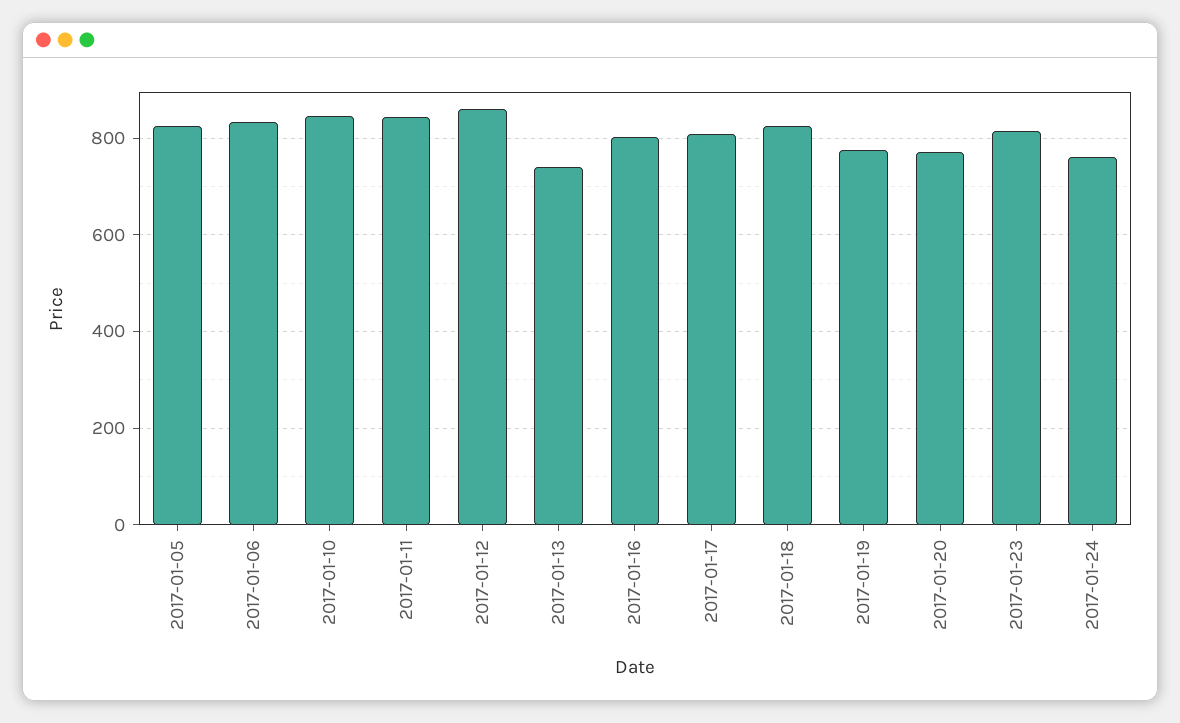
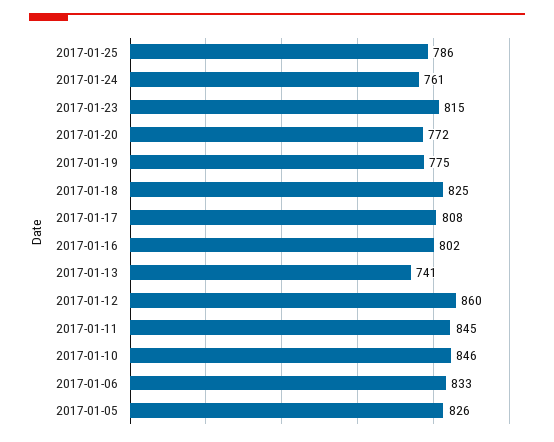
2017-01-25: none -> 786

